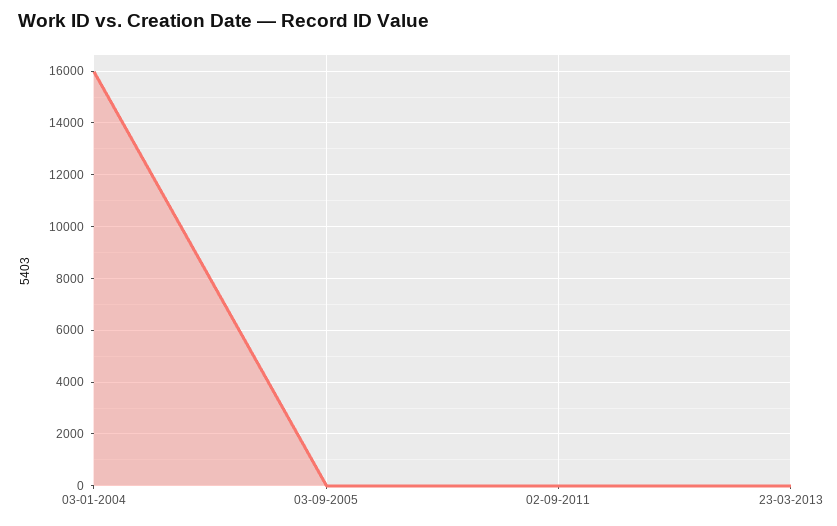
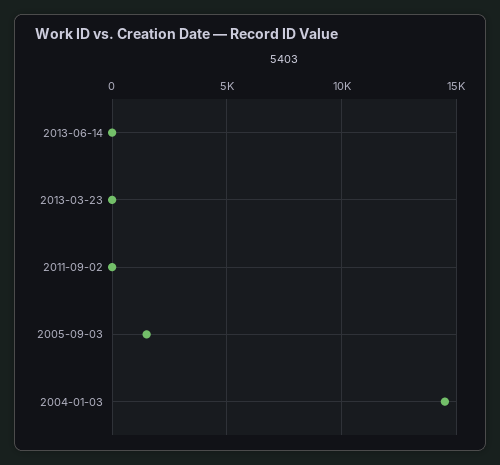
03-01-2004: 16000 -> 14500
03-09-2005: 0 -> 1500
2013-06-14: none -> 0

